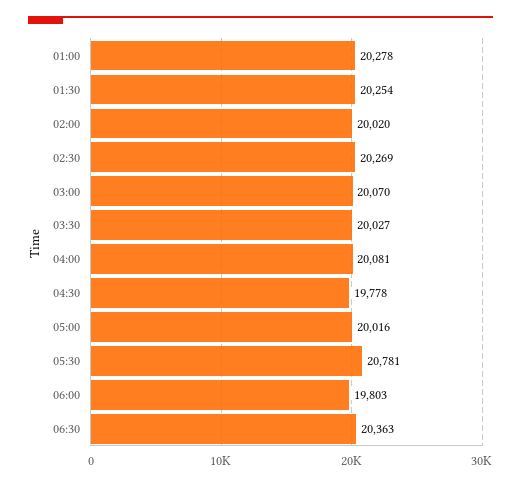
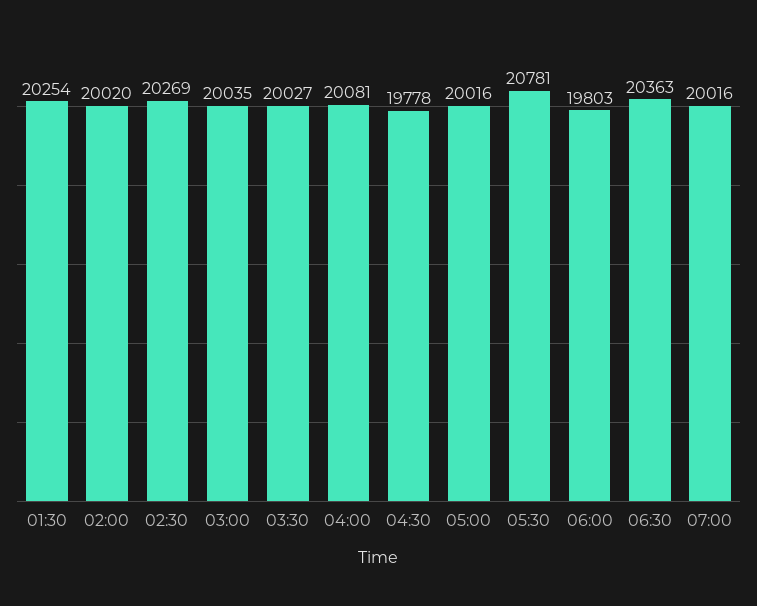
01:00: 20278 -> none
03:00: 20070 -> 20035
07:00: none -> 20016

